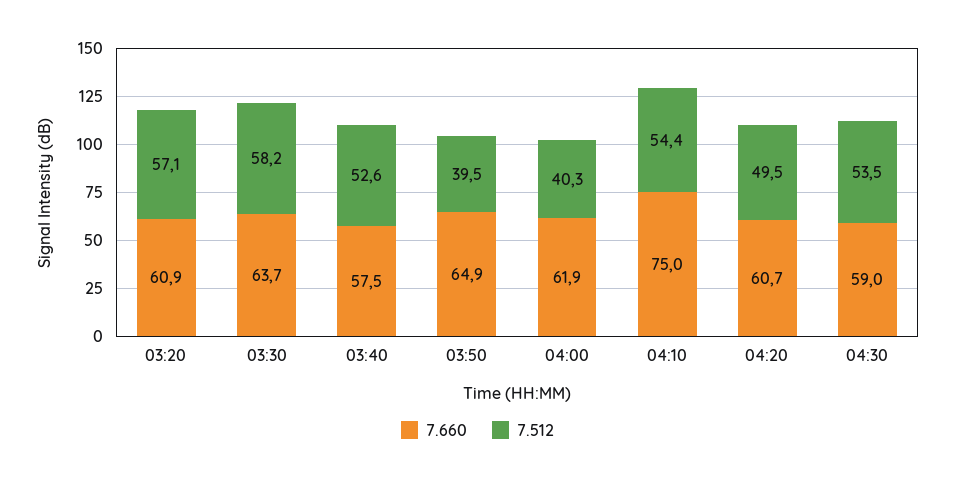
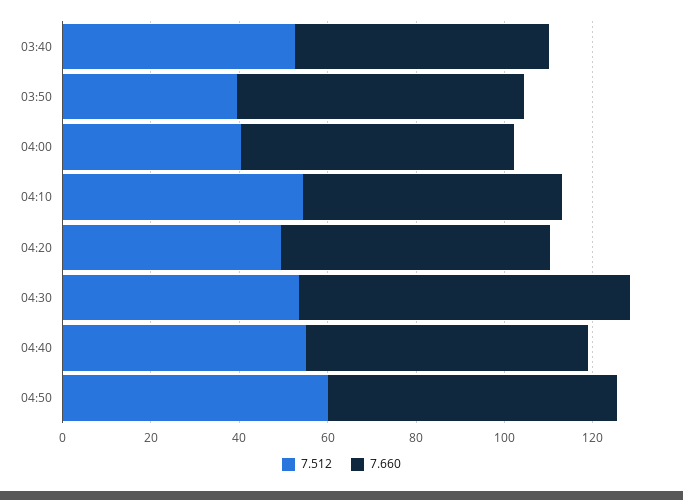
7.660, 03:20: 60.9 -> none
7.512, 03:20: 57.1 -> none
7.660, 03:30: 63.7 -> none
7.512, 03:30: 58.2 -> none
7.660, 04:10: 75 -> 60
7.660, 04:30: 59 -> 75
7.512, 04:40: none -> 55
7.660, 04:40: none -> 65
7.512, 04:50: none -> 60
7.660, 04:50: none -> 65

